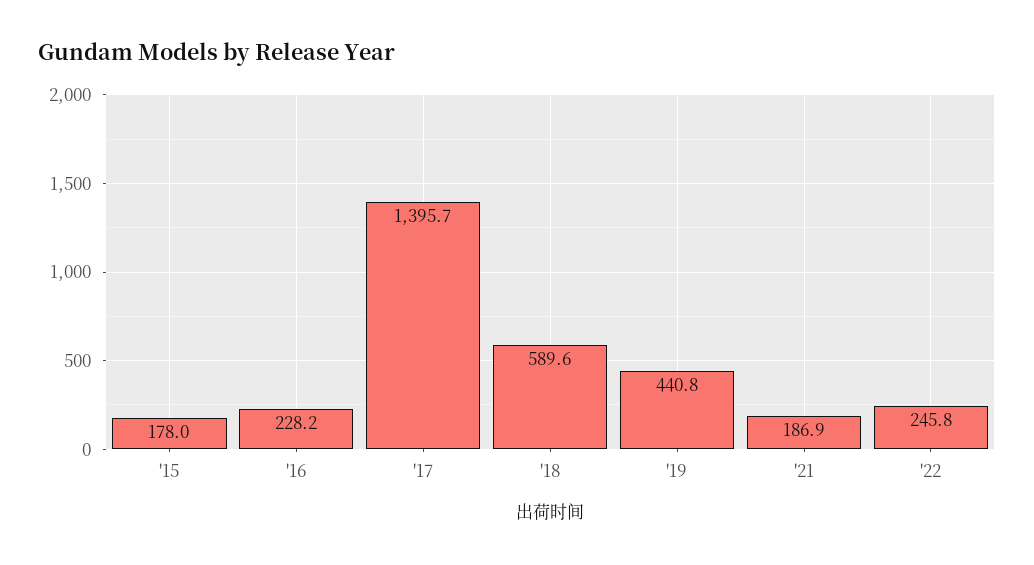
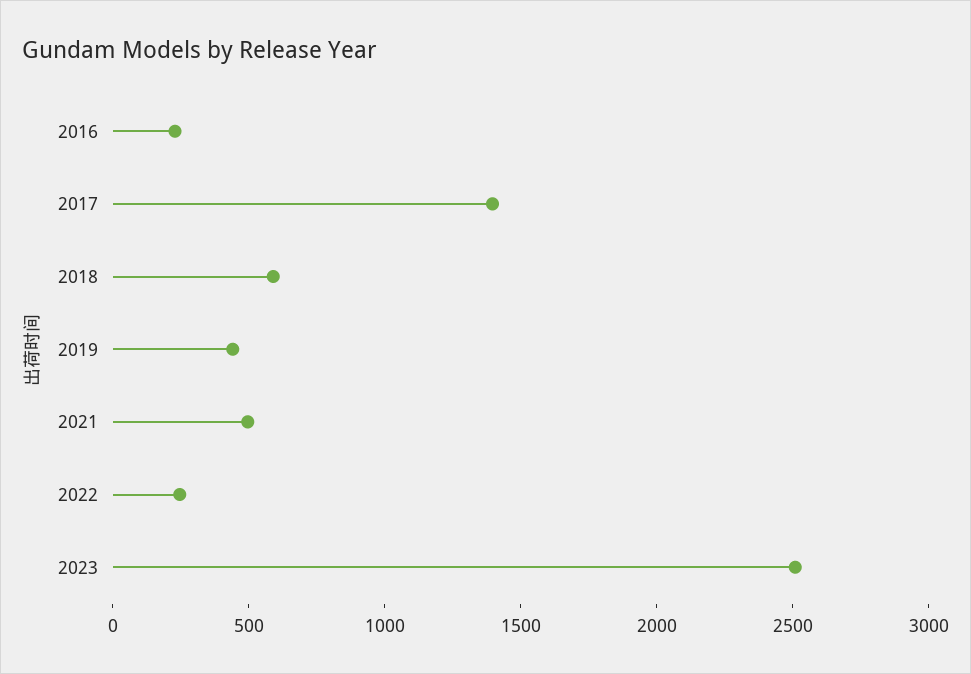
'15: 178 -> none
'21: 186.9 -> 500
2023: none -> 2500

